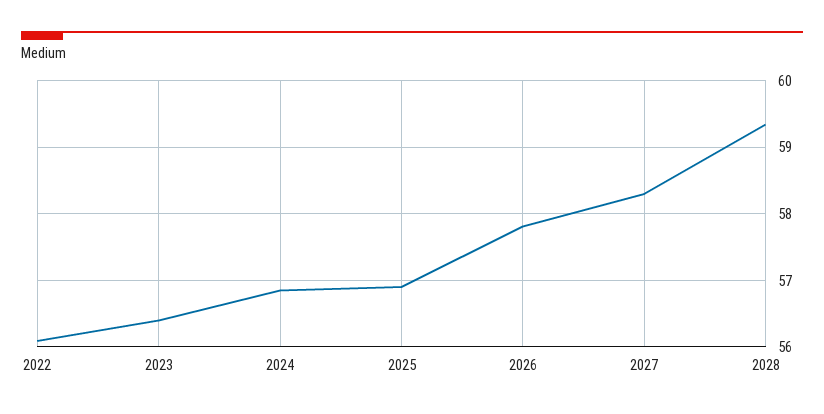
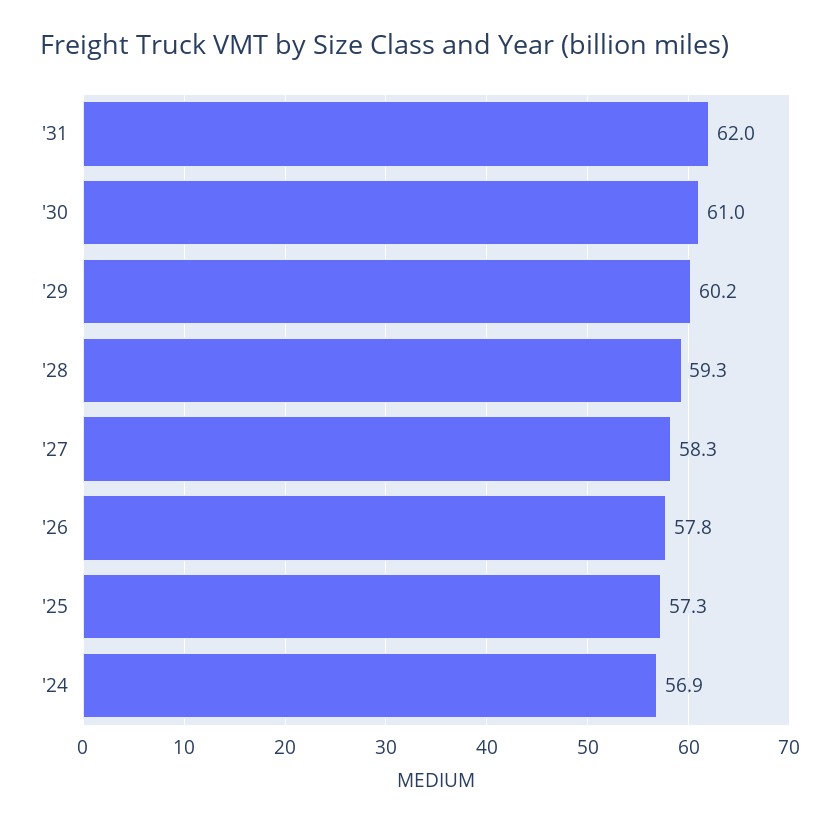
2022: 56.1 -> none
2023: 56.4 -> none
2025: 56.9 -> 57.3
'31: none -> 62
'30: none -> 61
'29: none -> 60.2

